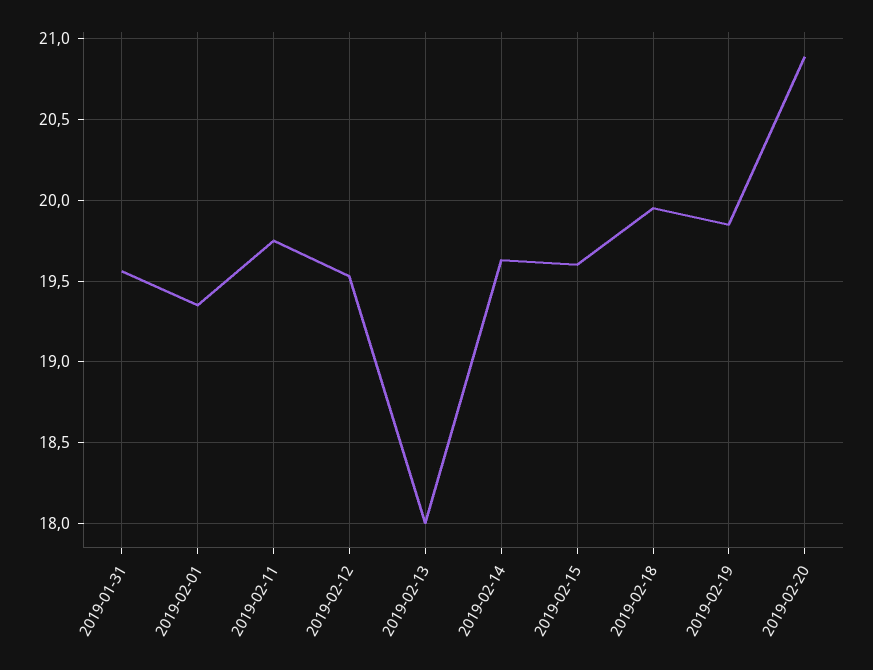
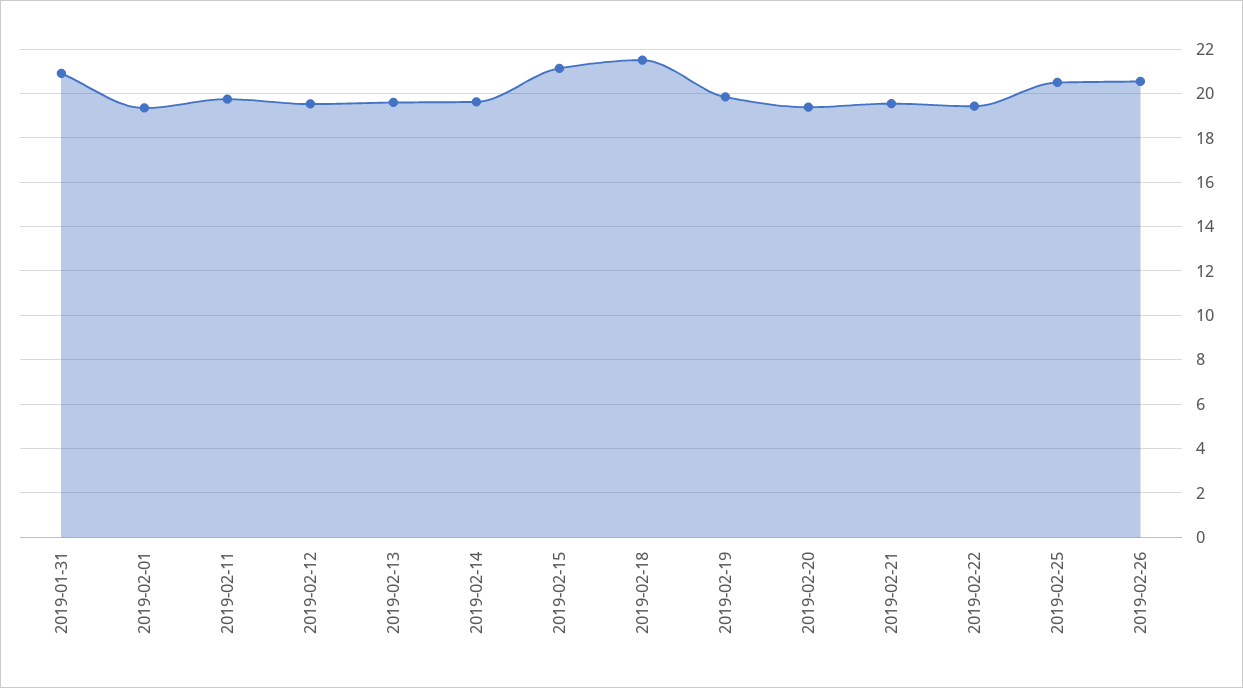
2019-01-31: 19.55 -> 21
2019-02-13: 18 -> 19.5
2019-02-15: 19.6 -> 21
2019-02-18: 19.95 -> 21.5
2019-02-20: 20.9 -> 19.5
2019-02-21: none -> 19.5
2019-02-22: none -> 19.5
2019-02-25: none -> 20.5
2019-02-26: none -> 20.5

